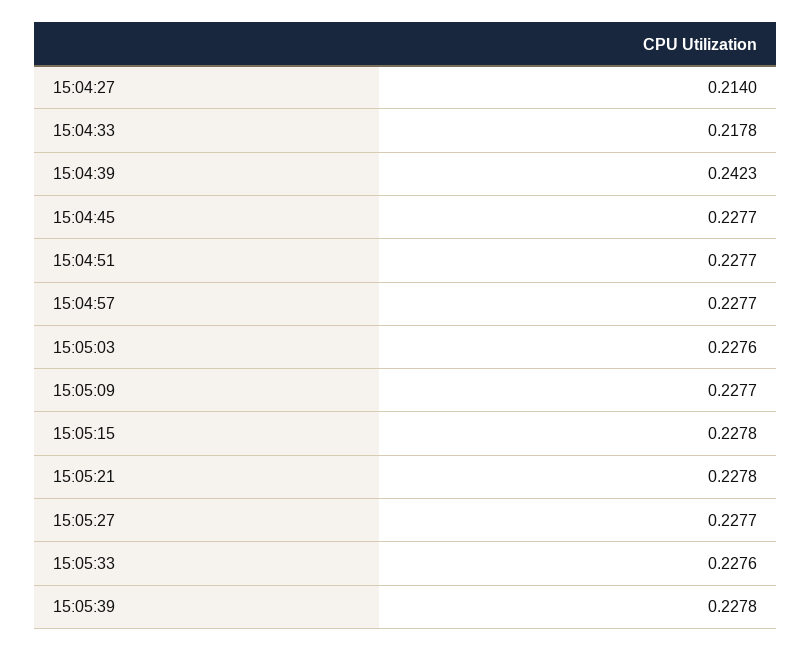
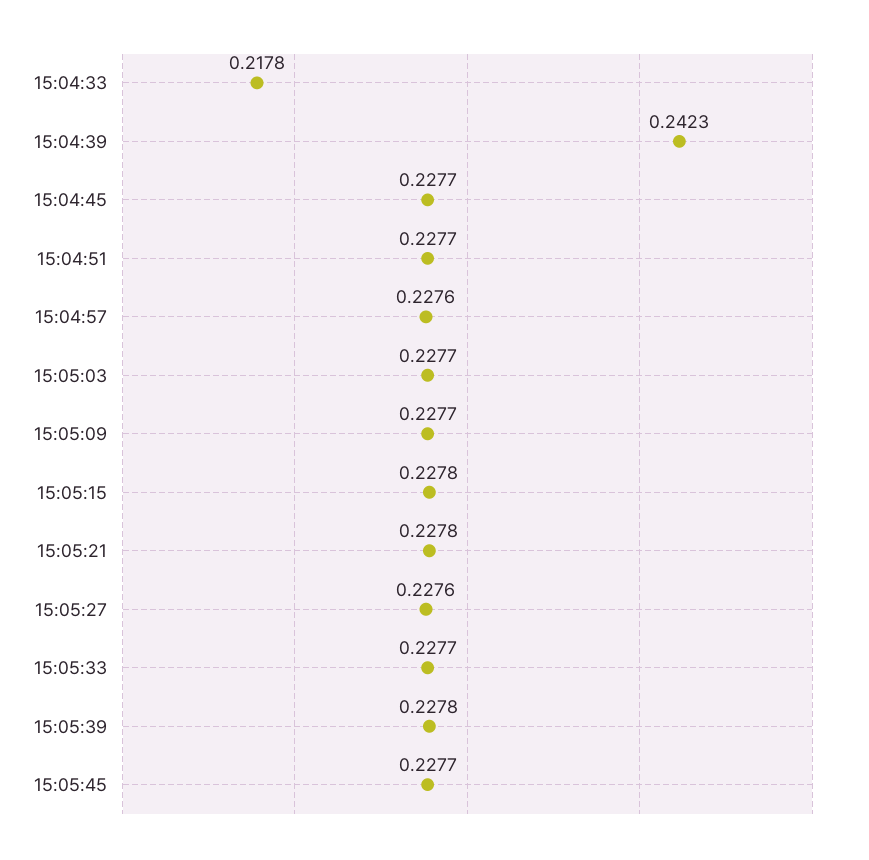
15:04:27: 0.214 -> none
15:04:57: 0.2277 -> 0.2276
15:05:03: 0.2276 -> 0.2277
15:05:27: 0.2277 -> 0.2276
15:05:33: 0.2276 -> 0.2277
15:05:45: none -> 0.2277

